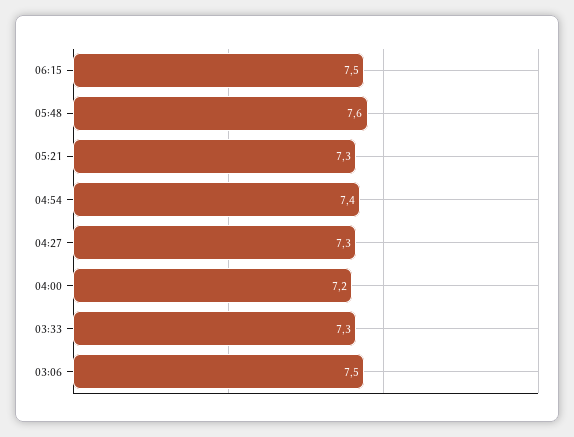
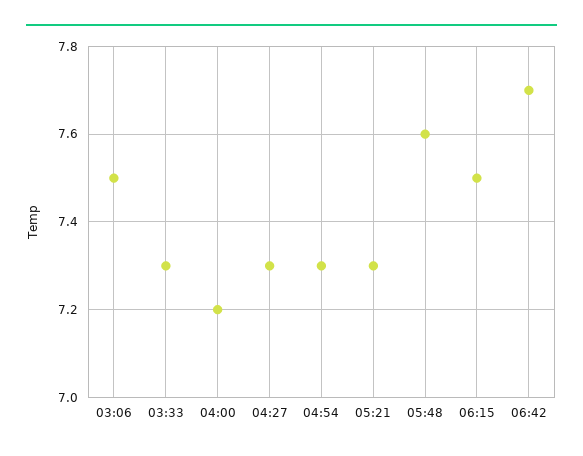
04:54: 7.4 -> 7.3
06:42: none -> 7.7

